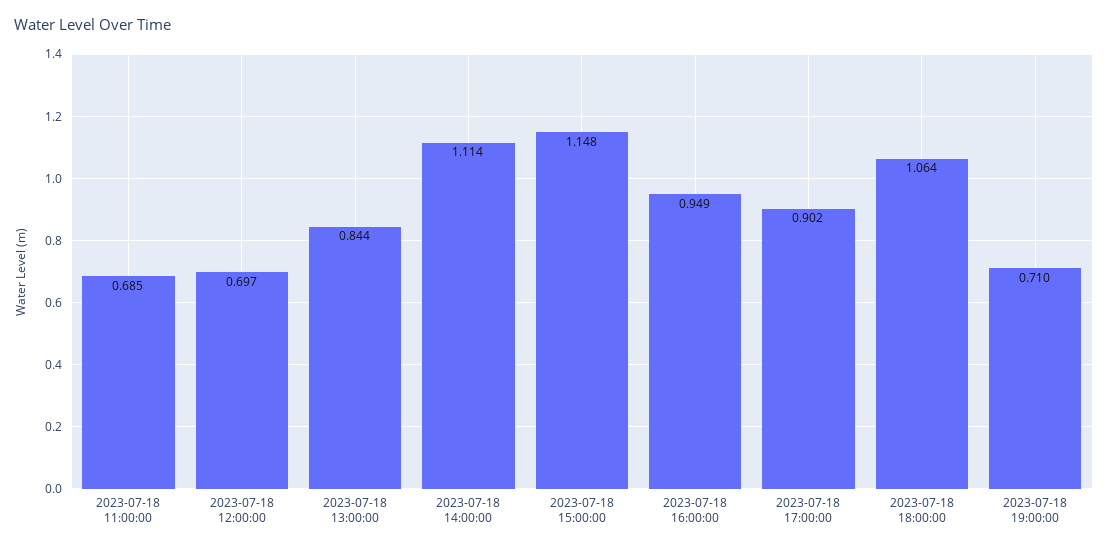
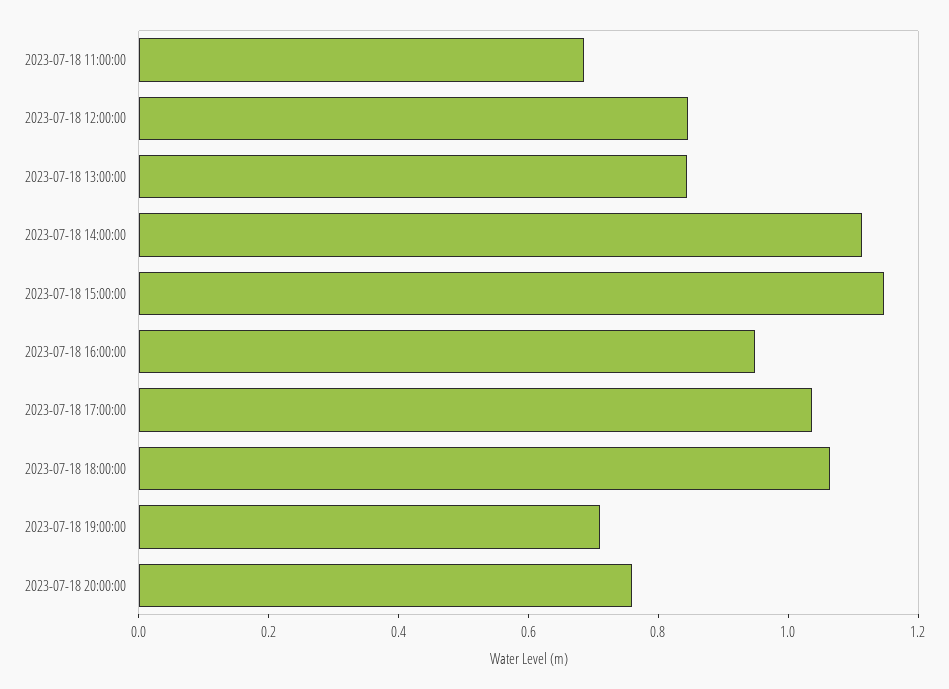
2023-07-18 12:00:00: 0.697 -> 0.85
2023-07-18 17:00:00: 0.902 -> 1.05
2023-07-18 20:00:00: none -> 0.75

